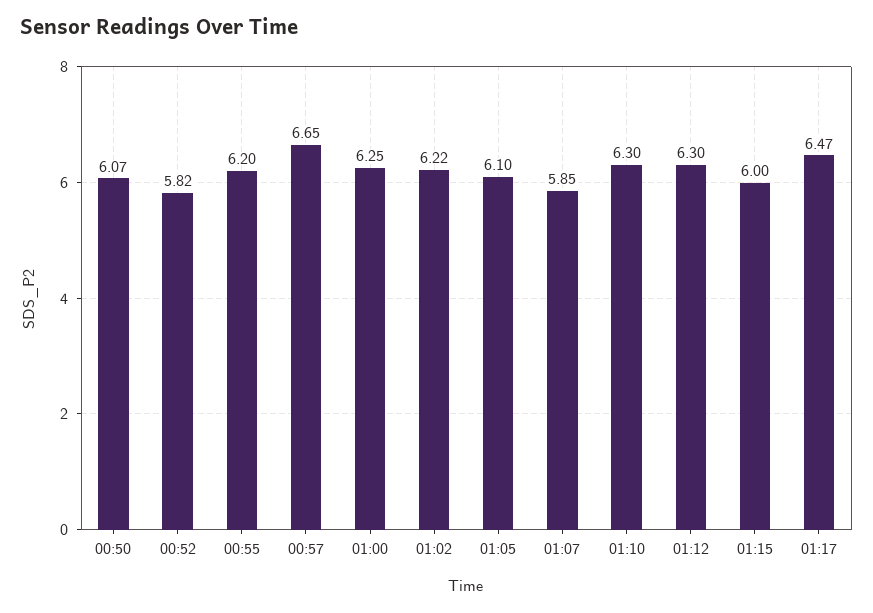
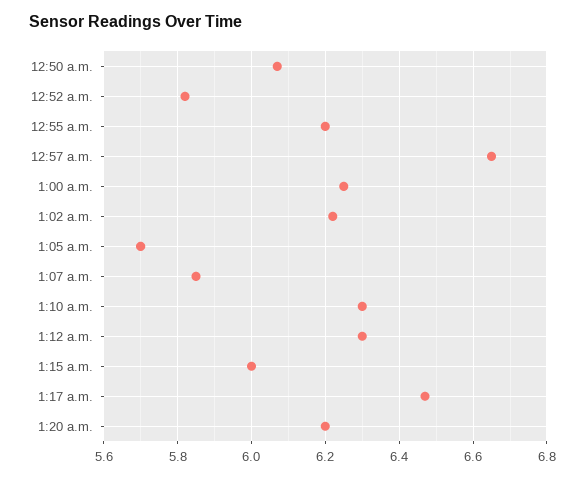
01:05: 6.1 -> 5.7
1:20 a.m.: none -> 6.2

